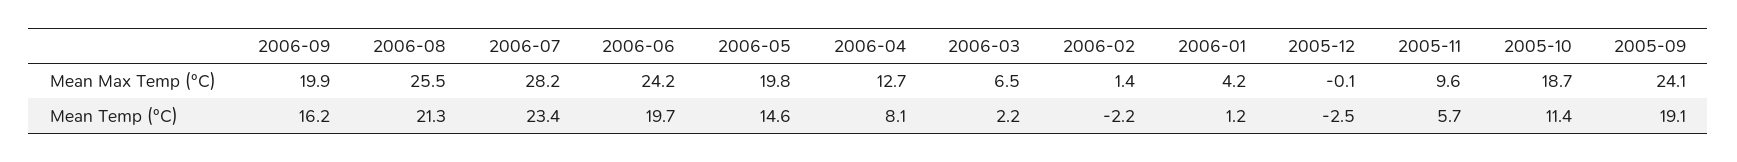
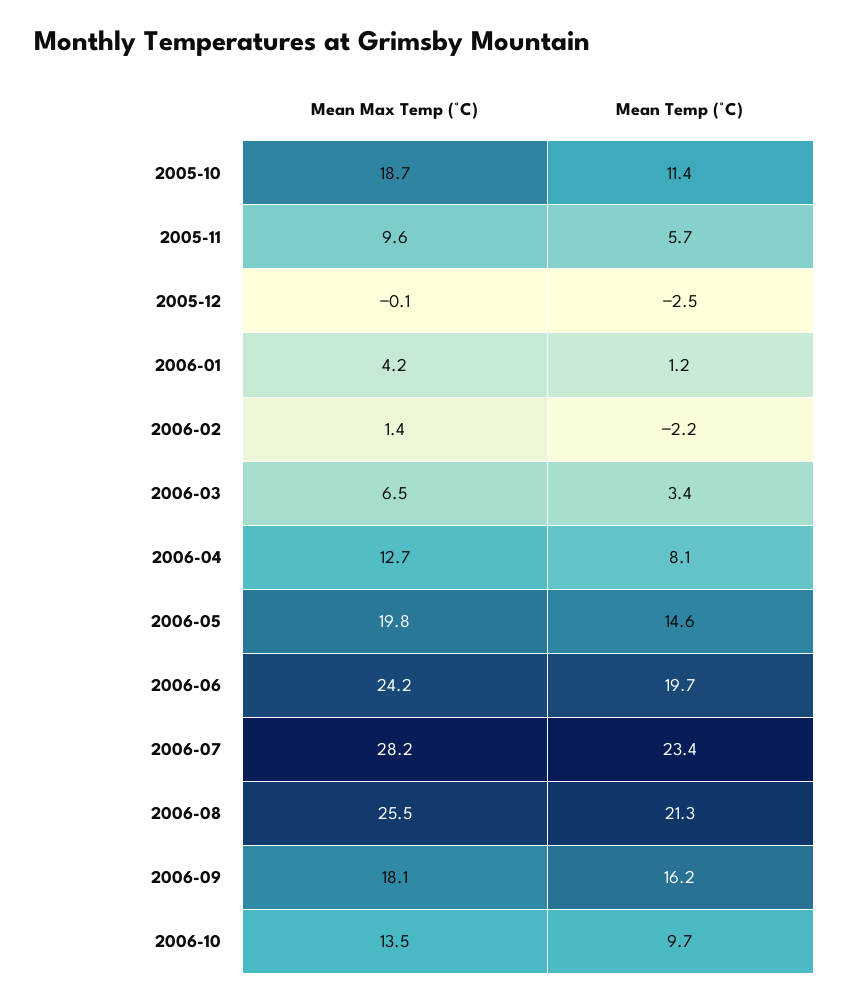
2006-09, Mean Max Temp (°C): 19.9 -> 18.1
2005-09, Mean Max Temp (°C): 24.1 -> none
2006-03, Mean Temp (°C): 2.2 -> 3.4
2005-09, Mean Temp (°C): 19.1 -> none
2006-10, Mean Max Temp (°C): none -> 13.5
2006-10, Mean Temp (°C): none -> 9.7

